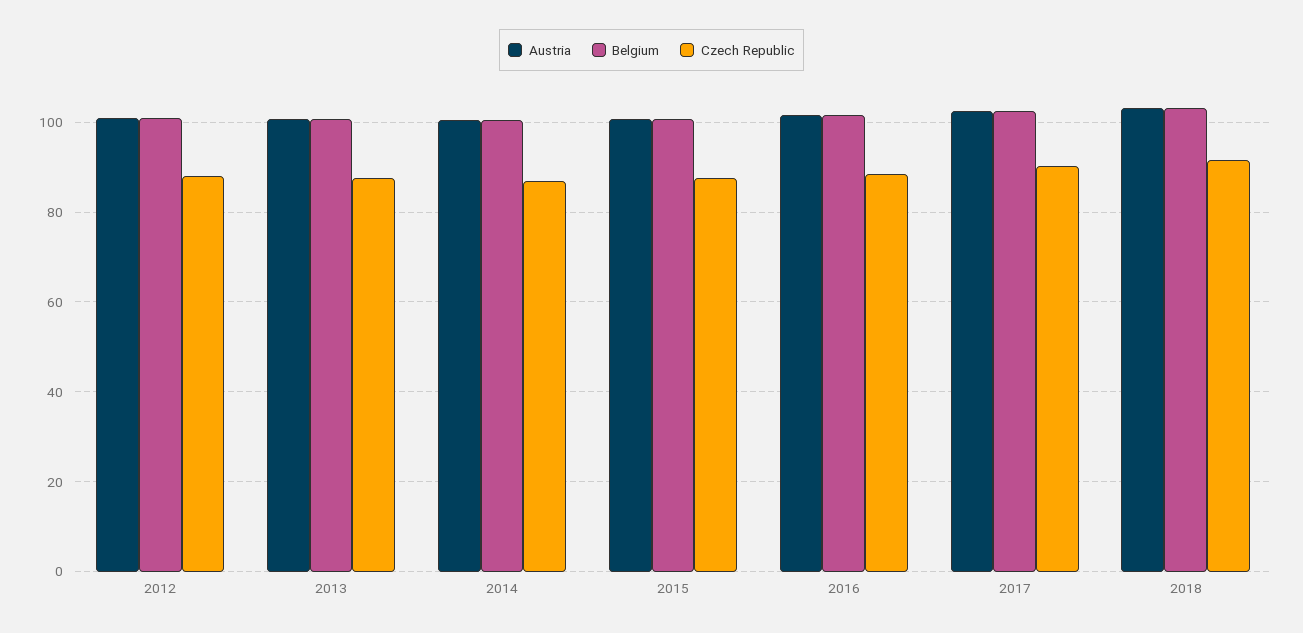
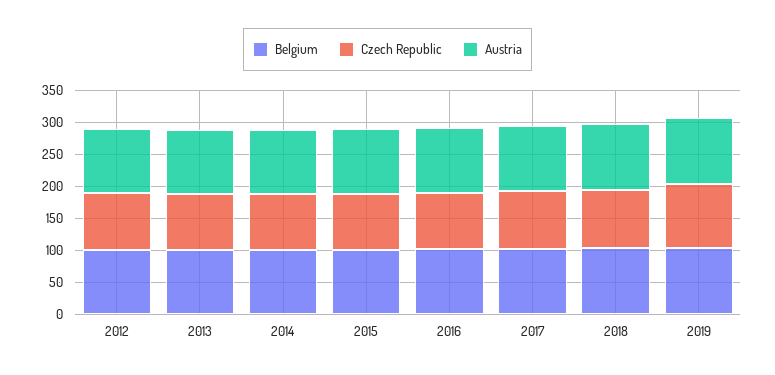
Belgium, 2019: none -> 100
Czech Republic, 2019: none -> 100
Austria, 2019: none -> 100

